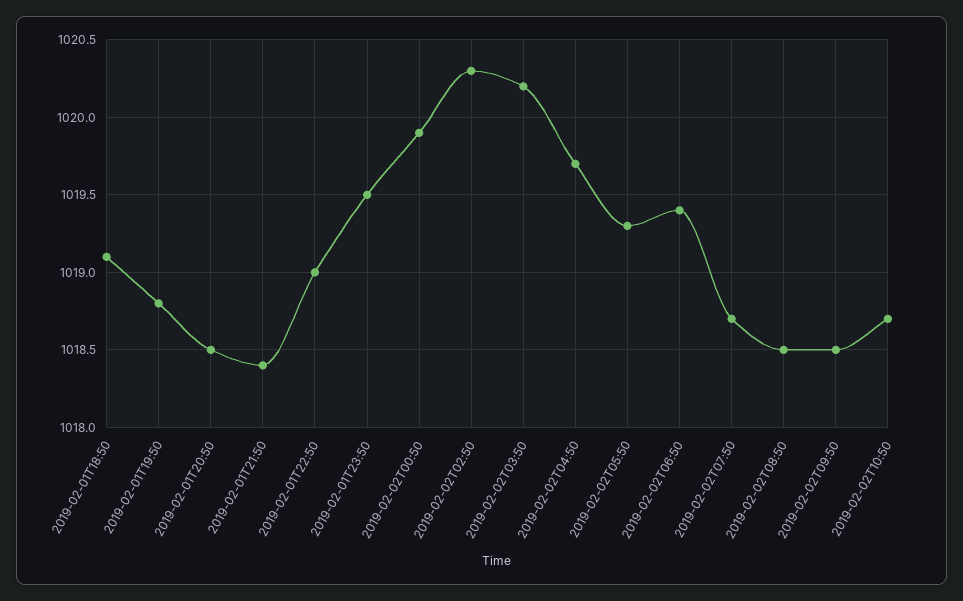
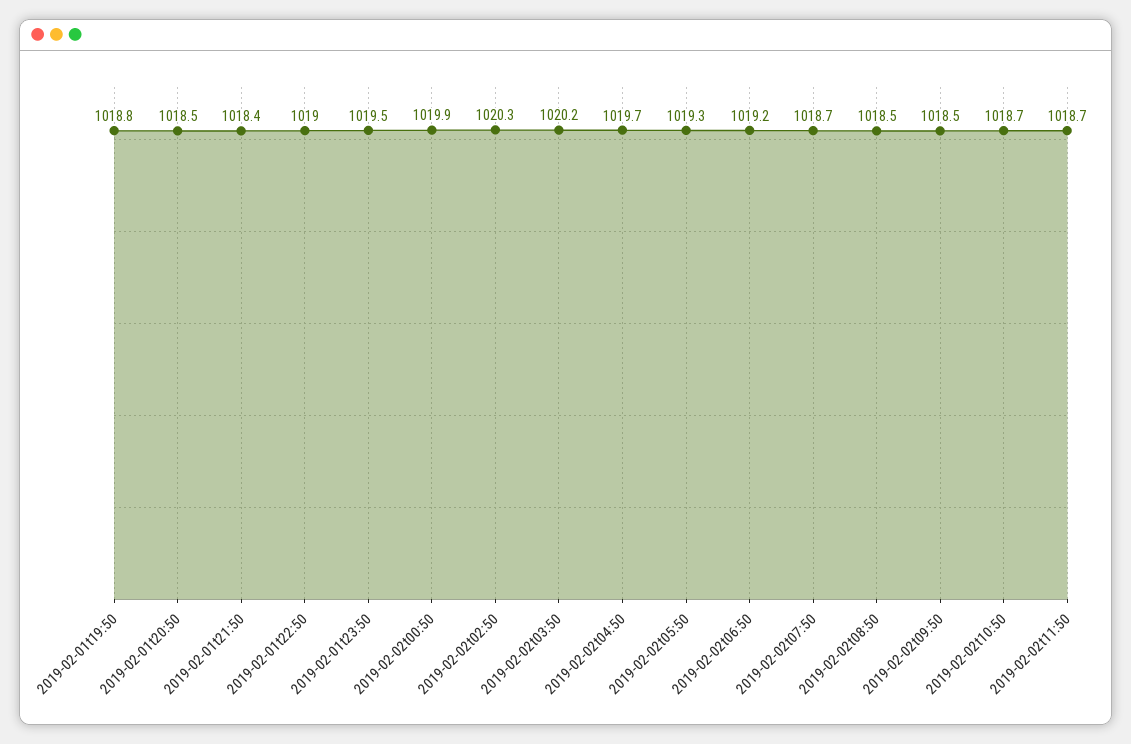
2019-02-01T18:50: 1019.1 -> none
2019-02-02T06:50: 1019.4 -> 1019.2
2019-02-02t11:50: none -> 1018.7

